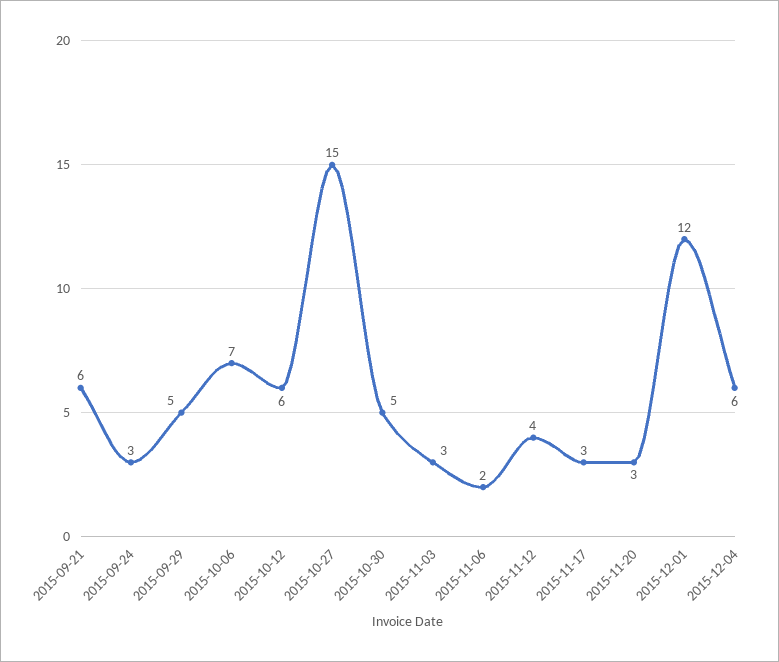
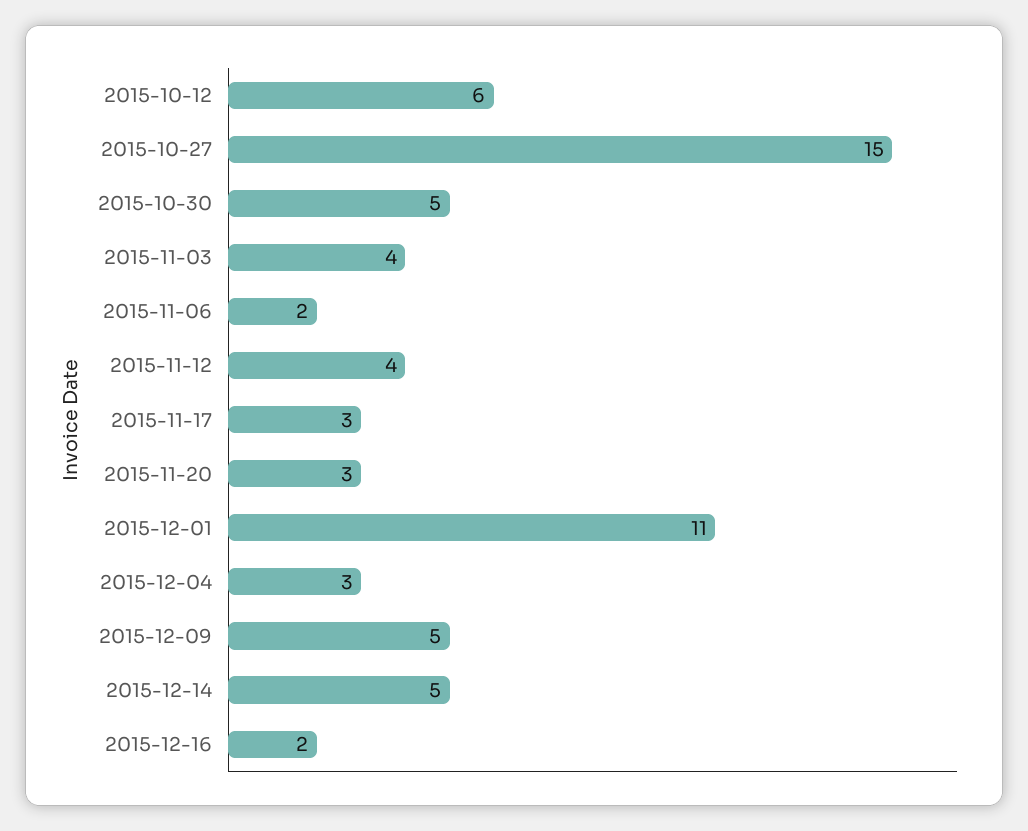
2015-09-21: 6 -> none
2015-09-24: 3 -> none
2015-09-29: 5 -> none
2015-10-06: 7 -> none
2015-11-03: 3 -> 4
2015-12-01: 12 -> 11
2015-12-04: 6 -> 3
2015-12-09: none -> 5
2015-12-14: none -> 5
2015-12-16: none -> 2

